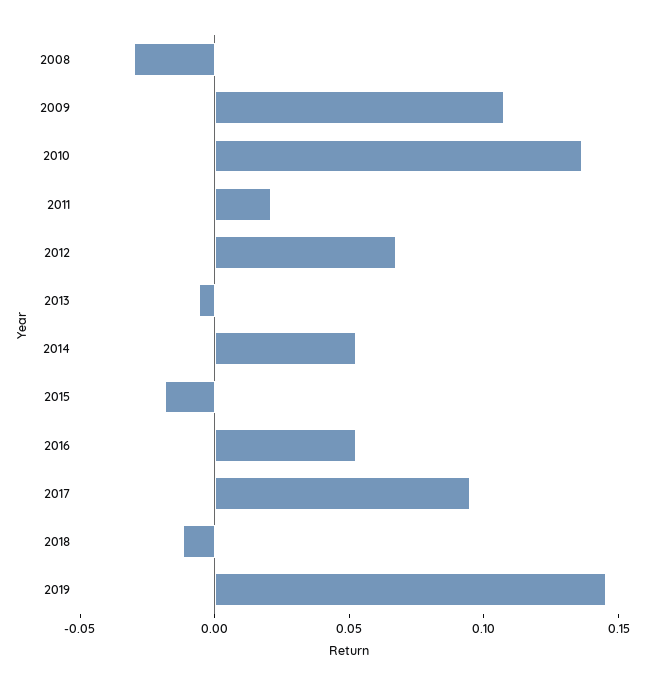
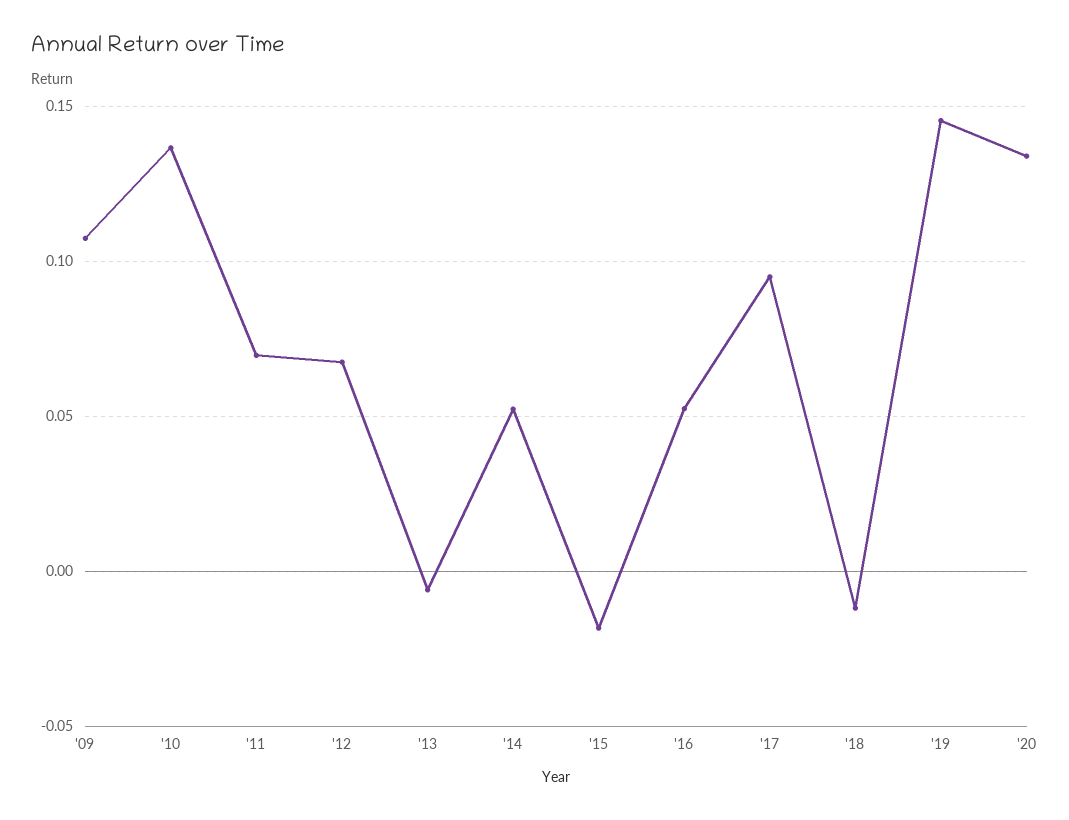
2008: -0.03 -> none
2011: 0.02 -> 0.07
'20: none -> 0.135

